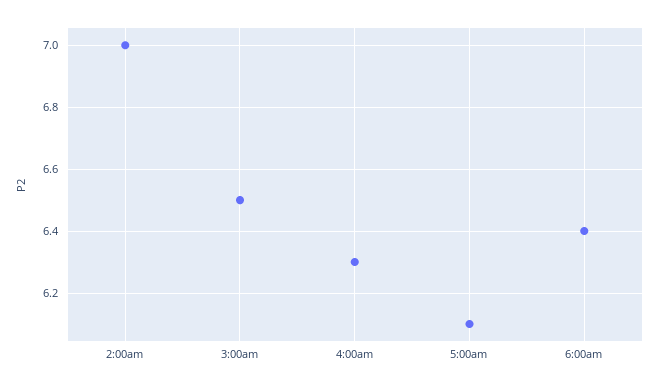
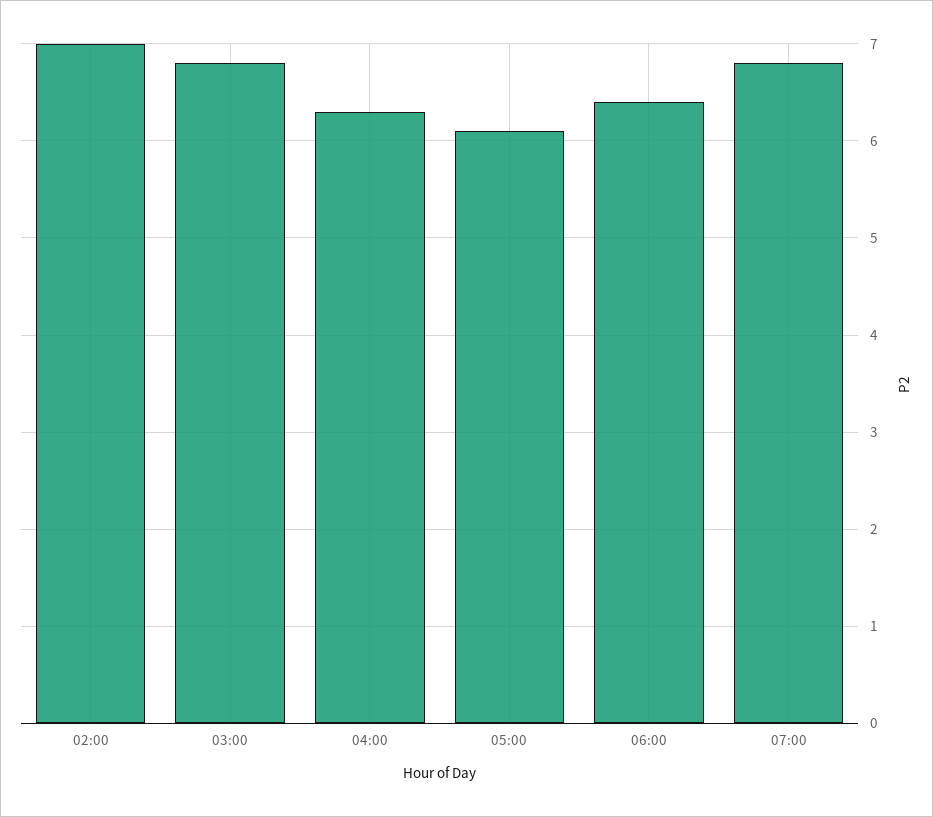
3:00am: 6.5 -> 6.8
07:00: none -> 6.8

